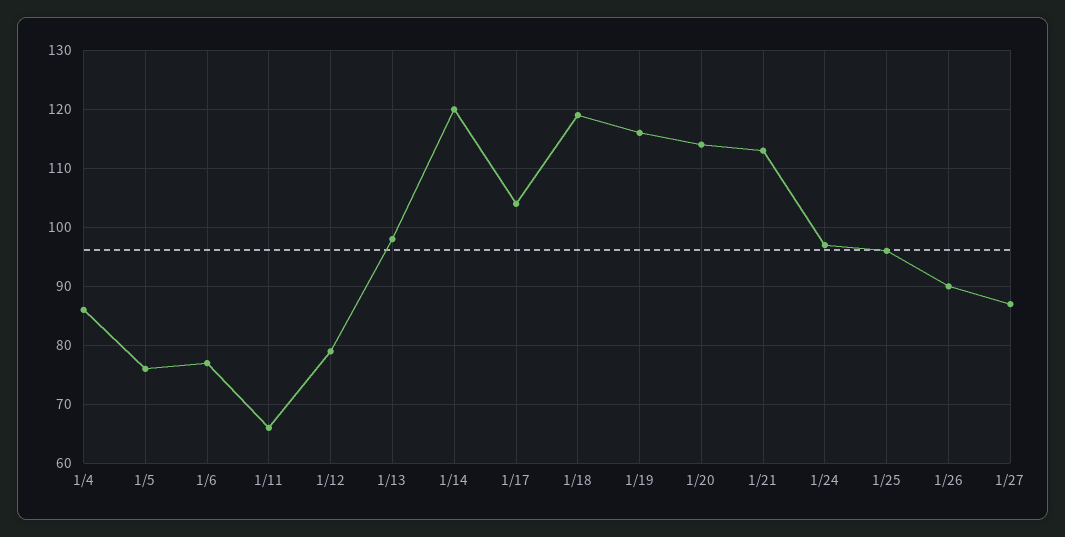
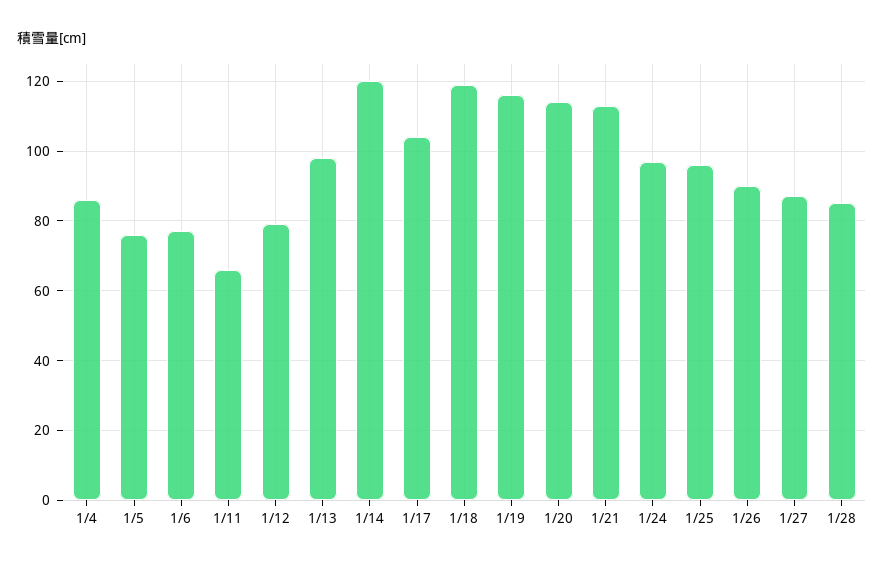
1/28: none -> 85

